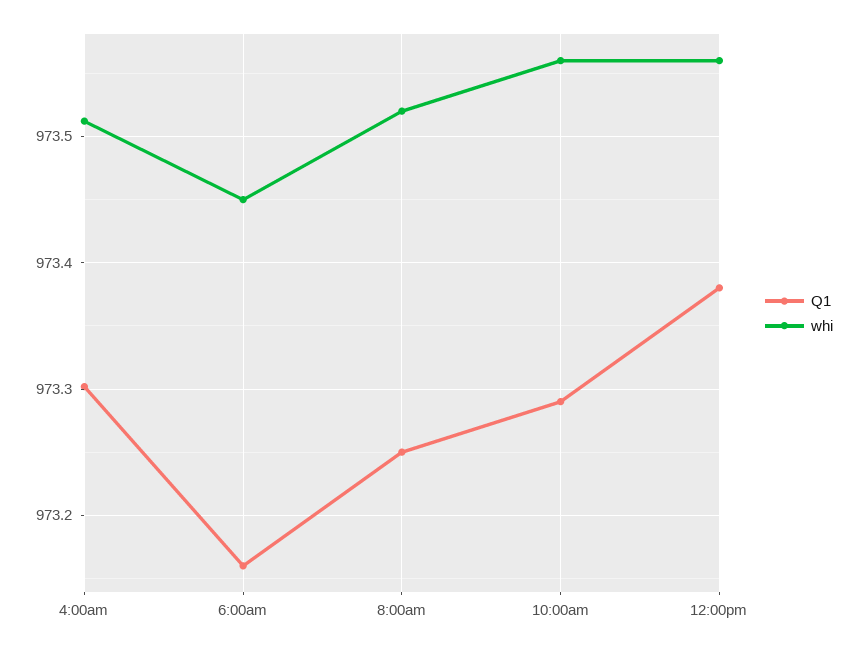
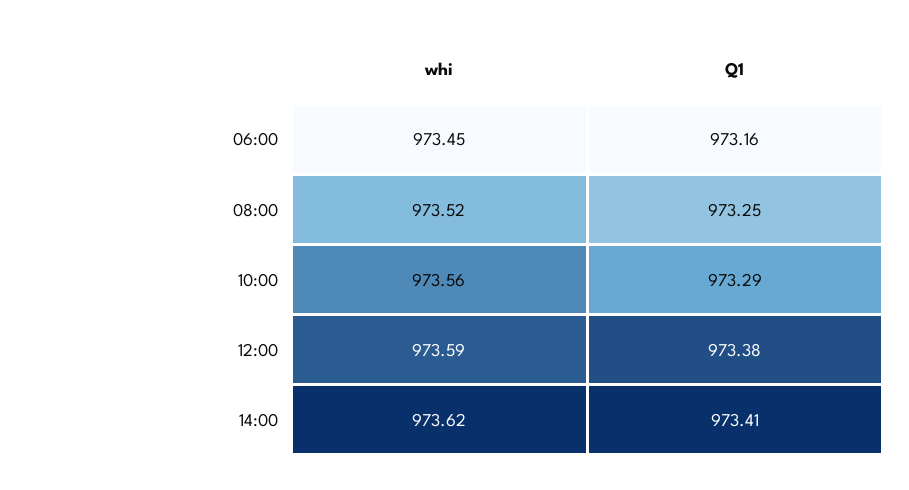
Q1, 4:00am: 973.3 -> none
whi, 4:00am: 973.51 -> none
whi, 12:00pm: 973.56 -> 973.59
whi, 14:00: none -> 973.62
Q1, 14:00: none -> 973.41

